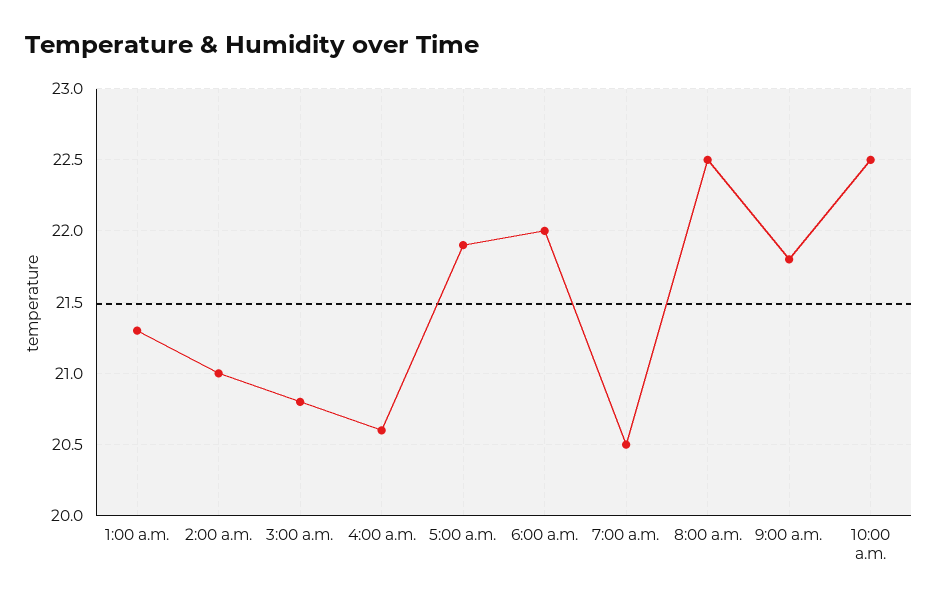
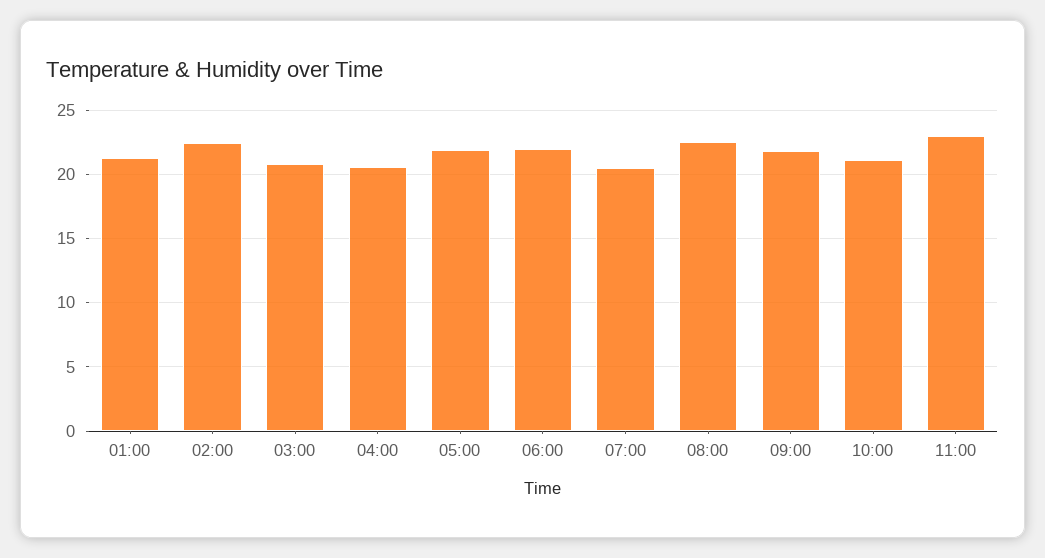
2:00 a.m.: 21 -> 22.5
10:00 a.m.: 22.5 -> 21
11:00: none -> 23

